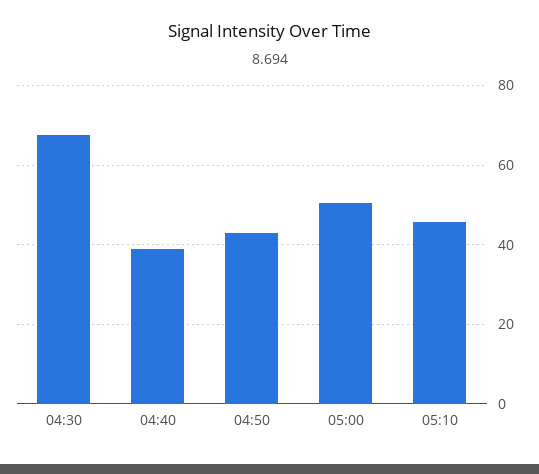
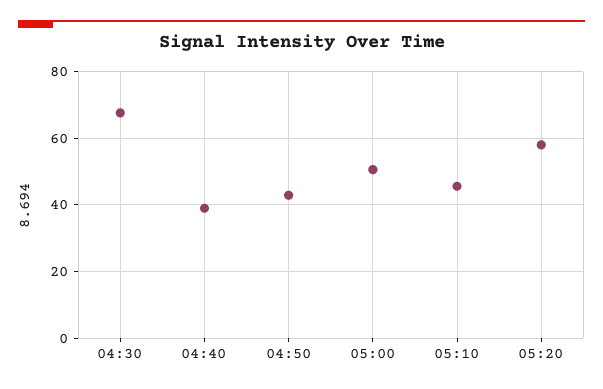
05:20: none -> 58

